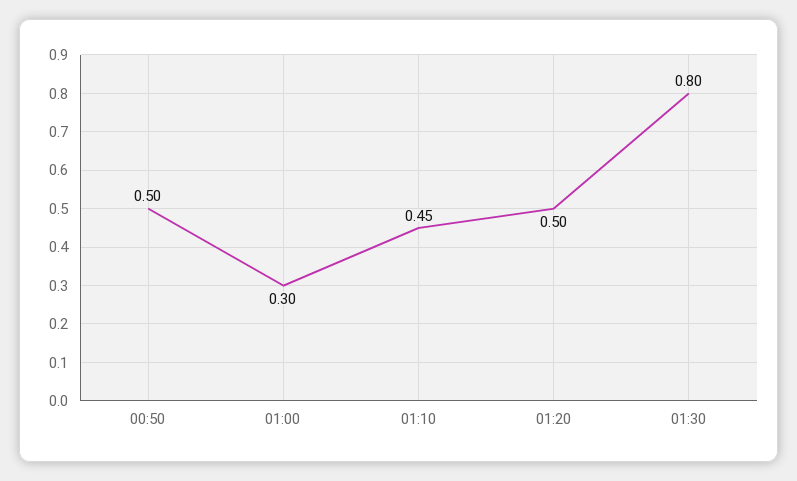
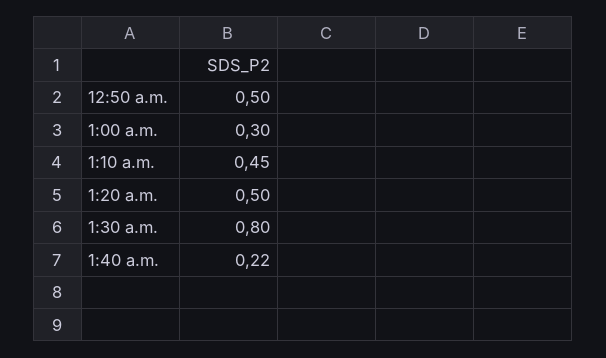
1:40 a.m.: none -> 0.22

